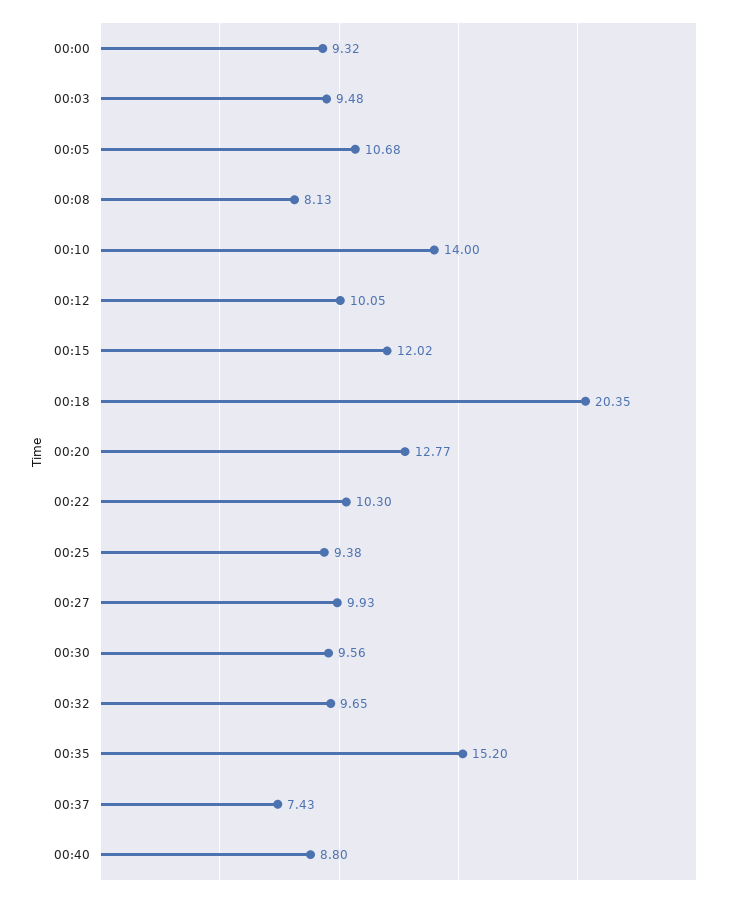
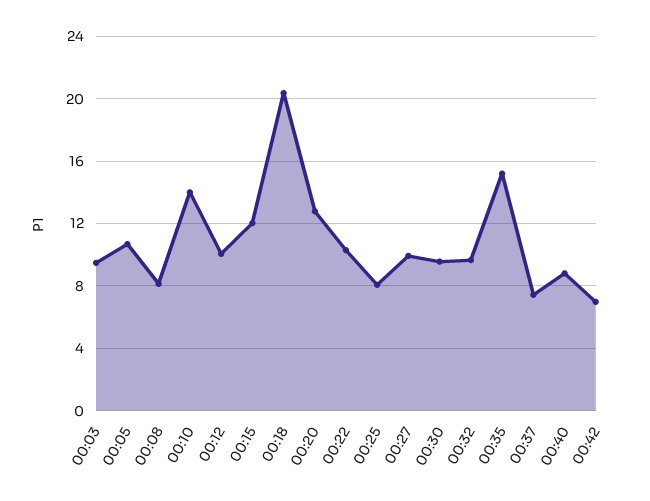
00:00: 9.32 -> none
00:25: 9.38 -> 8
00:42: none -> 7

